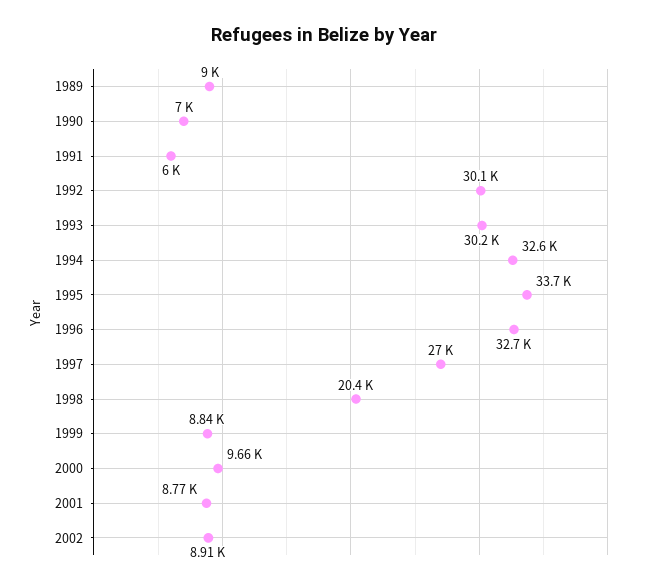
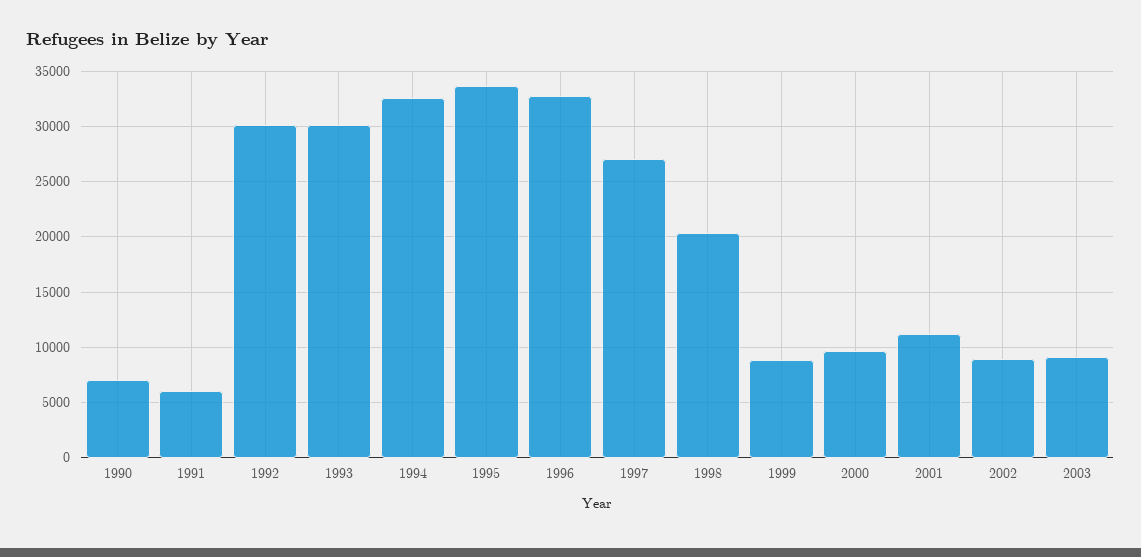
1989: 9000 -> none
2001: 8770 -> 11000
2003: none -> 9000

